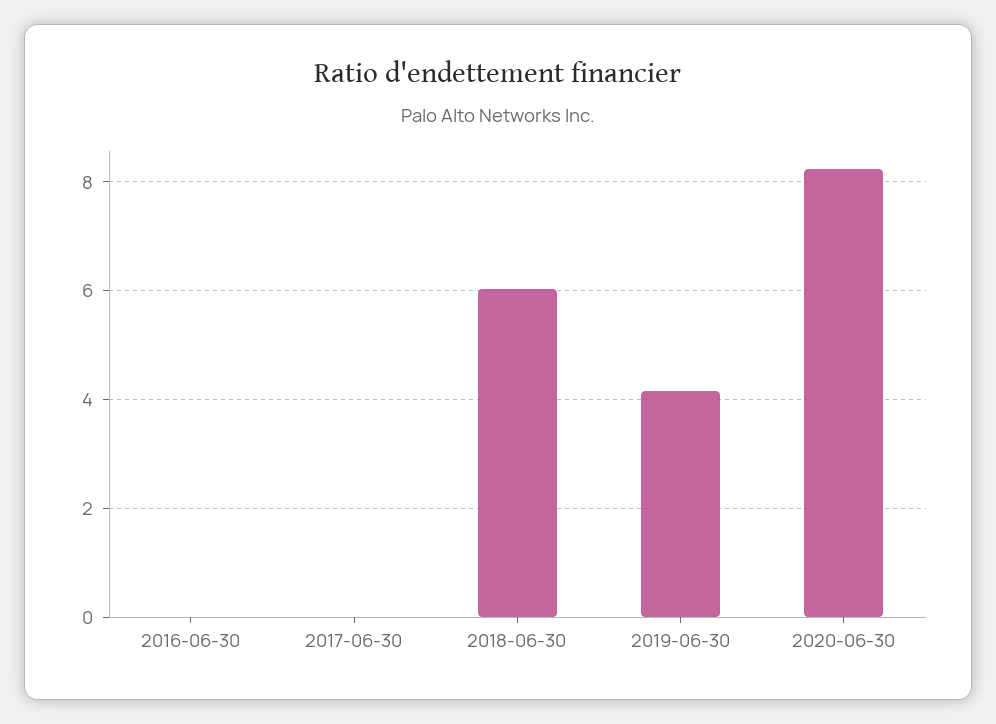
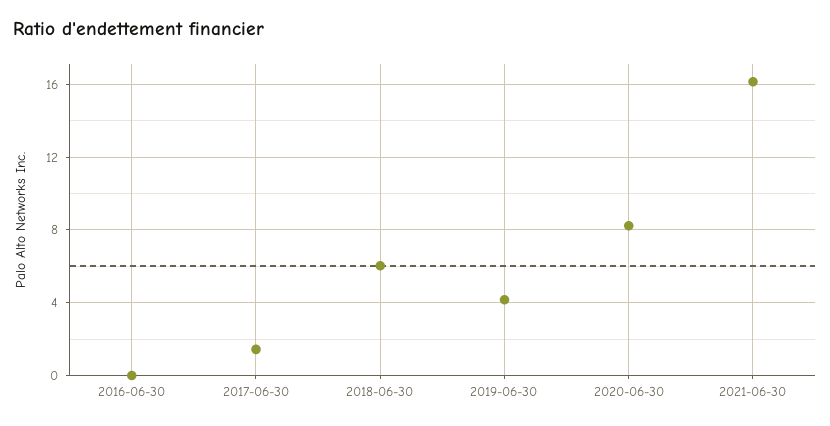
2017-06-30: 0 -> 1.5
2021-06-30: none -> 16

